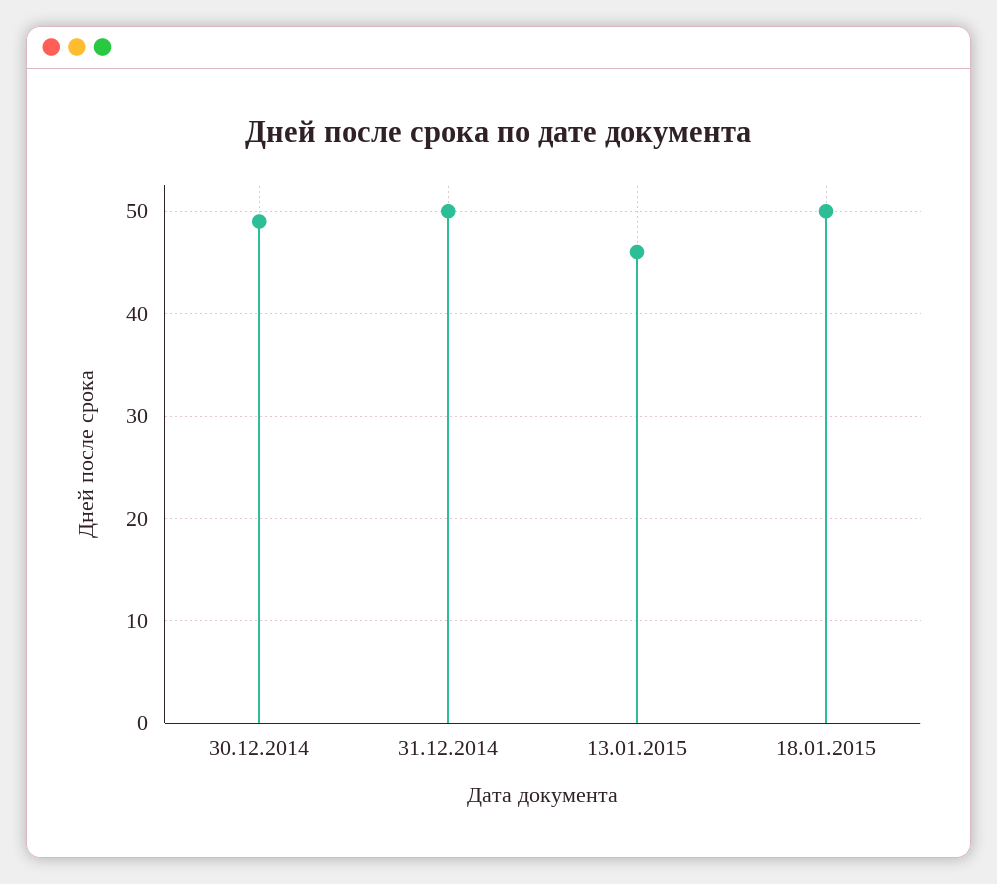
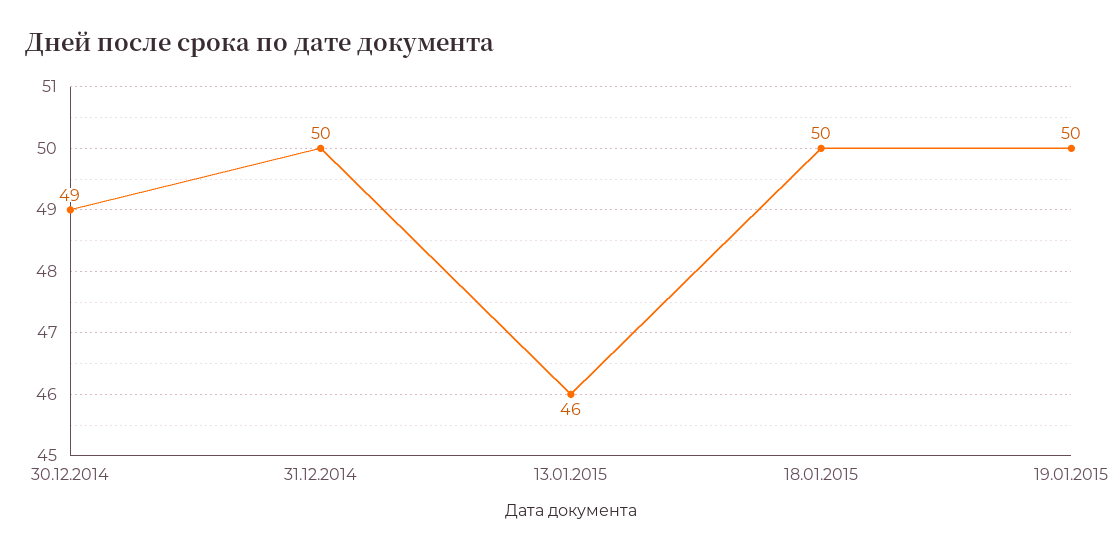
19.01.2015: none -> 50

